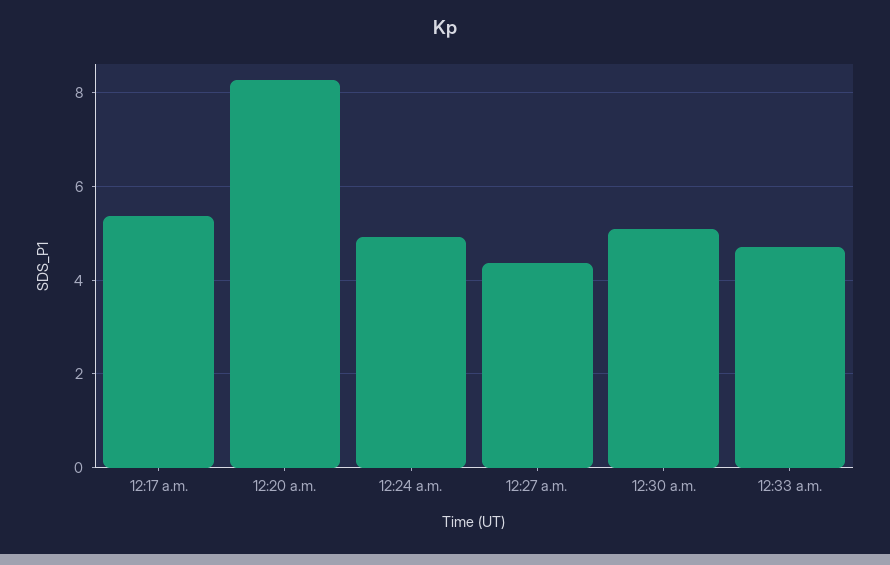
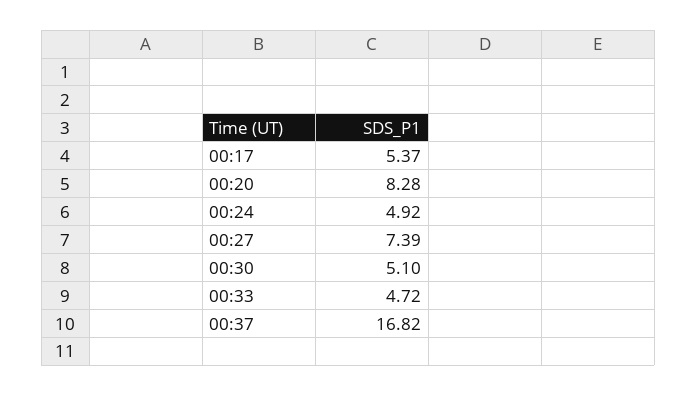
12:27 a.m.: 4.4 -> 7.39
00:37: none -> 16.82

